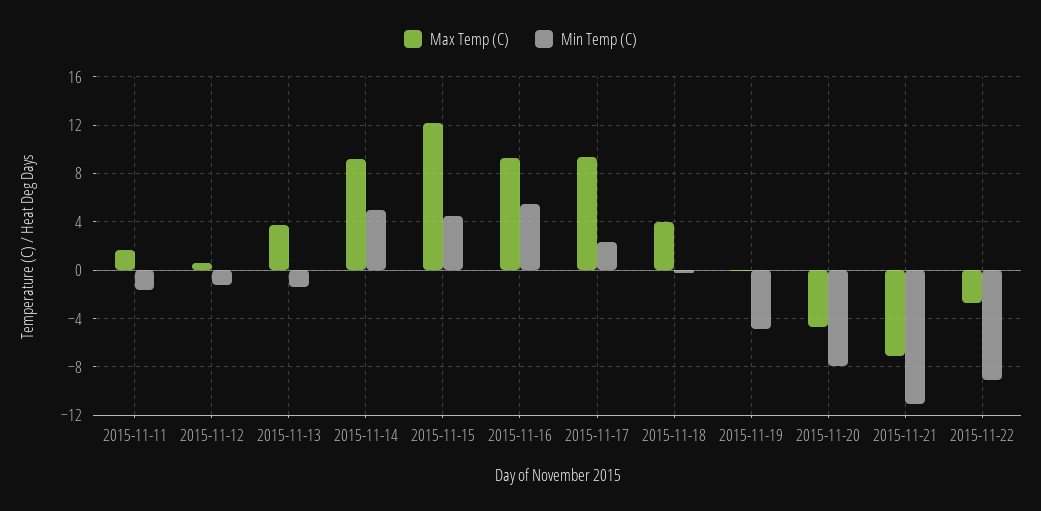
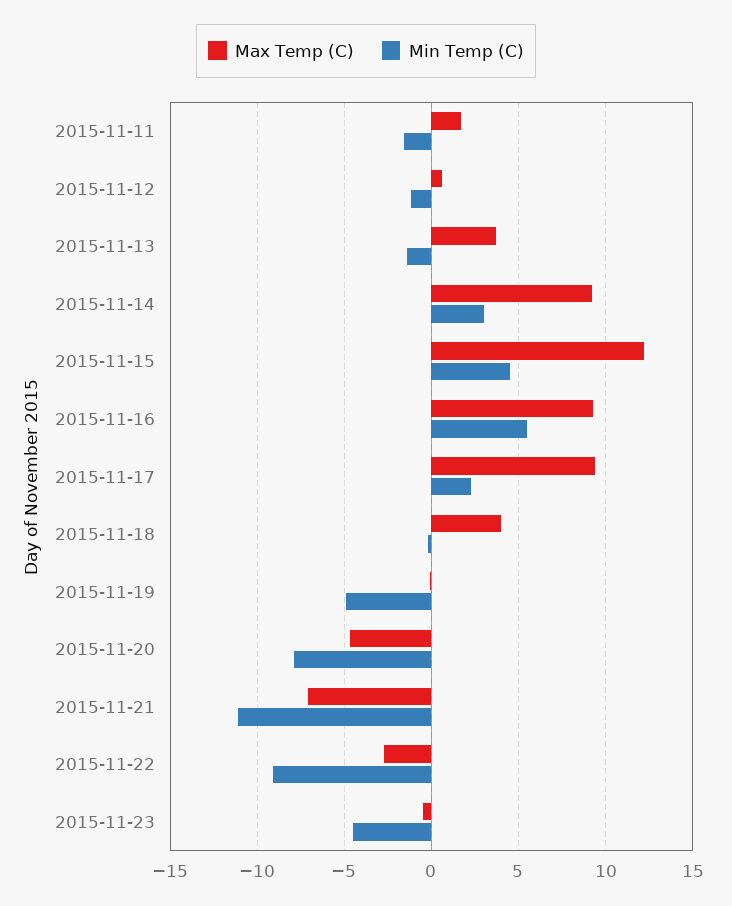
Min Temp (C), 2015-11-14: 5 -> 3
Max Temp (C), 2015-11-23: none -> -0.5
Min Temp (C), 2015-11-23: none -> -4.5

